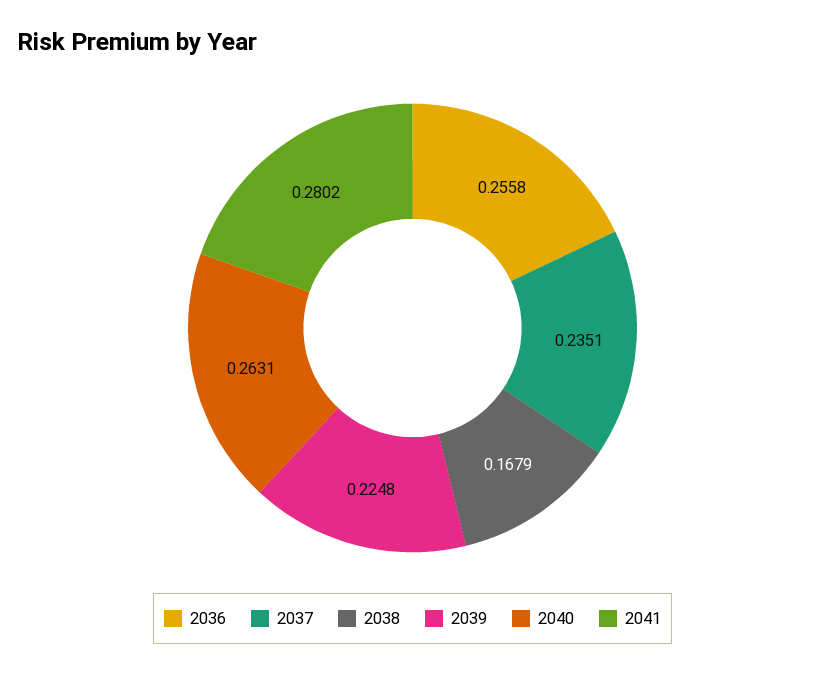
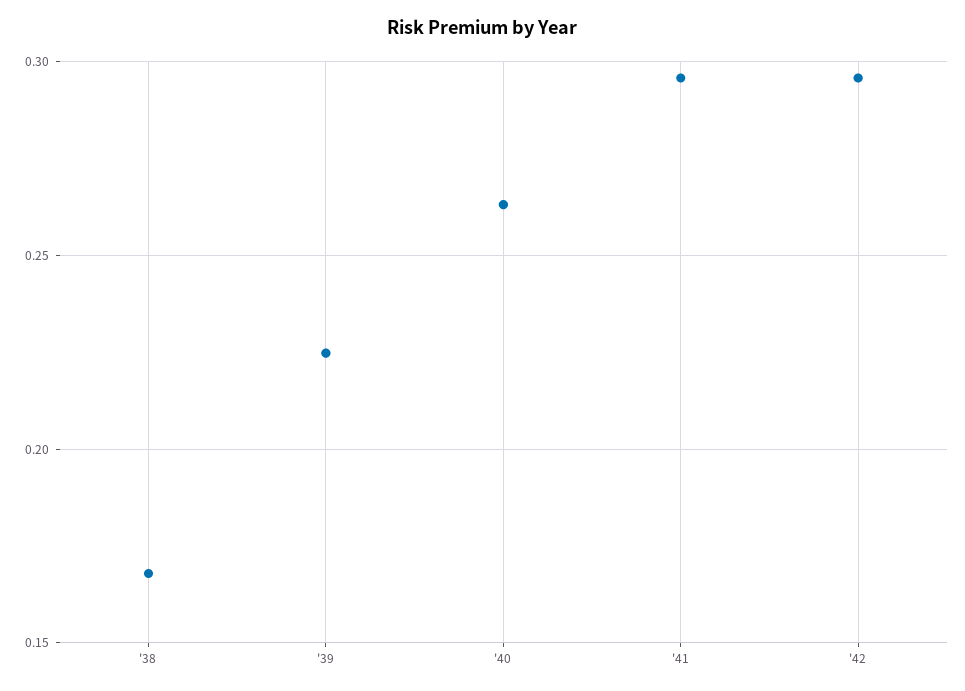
2036: 0.2558 -> none
2037: 0.2351 -> none
2041: 0.2802 -> 0.295
'42: none -> 0.295

